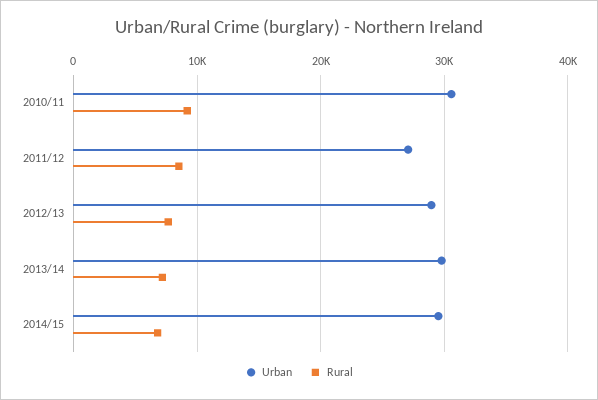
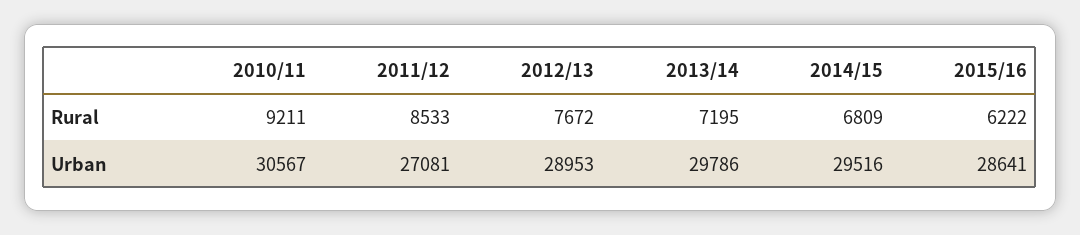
Rural, 2015/16: none -> 6222
Urban, 2015/16: none -> 28641

